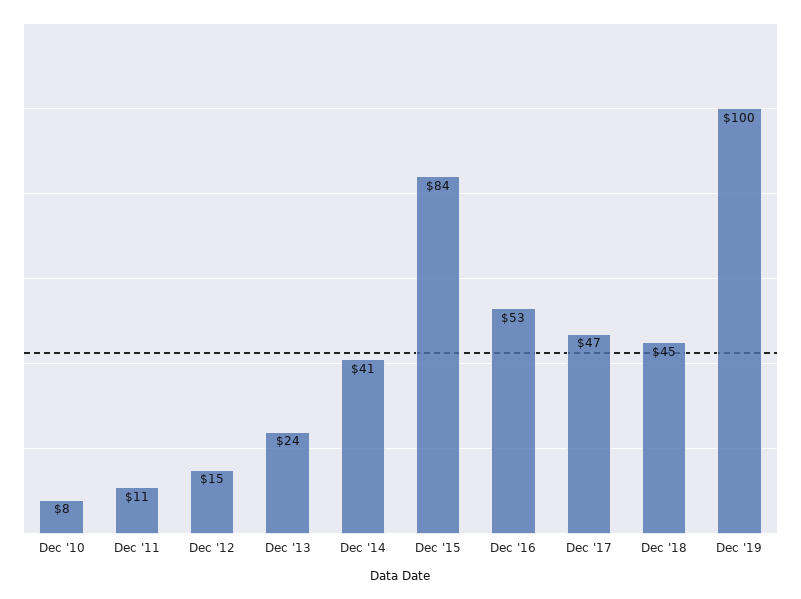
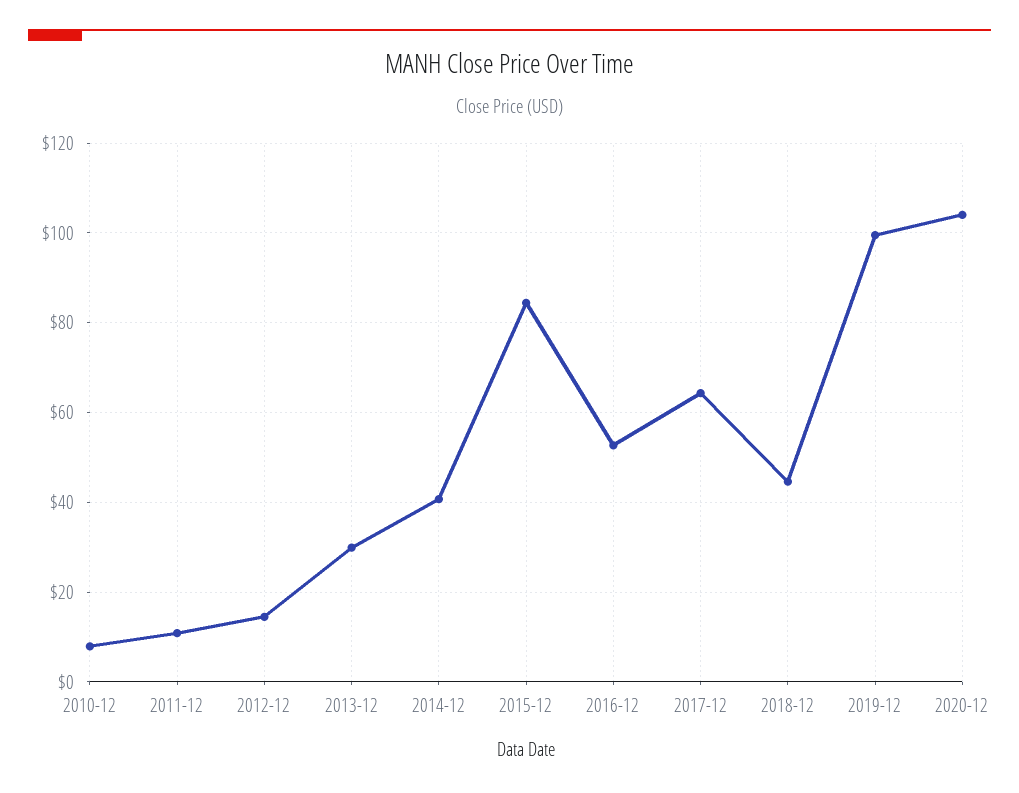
Dec '13: 24 -> 30
Dec '17: 47 -> 64
2020-12: none -> 104

